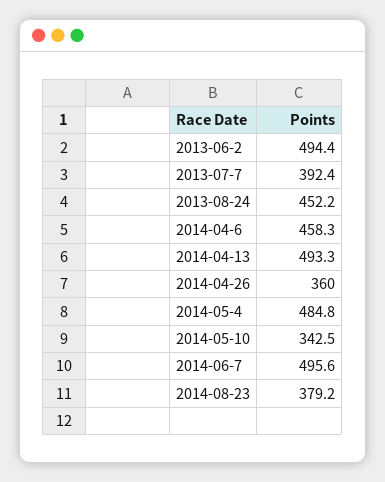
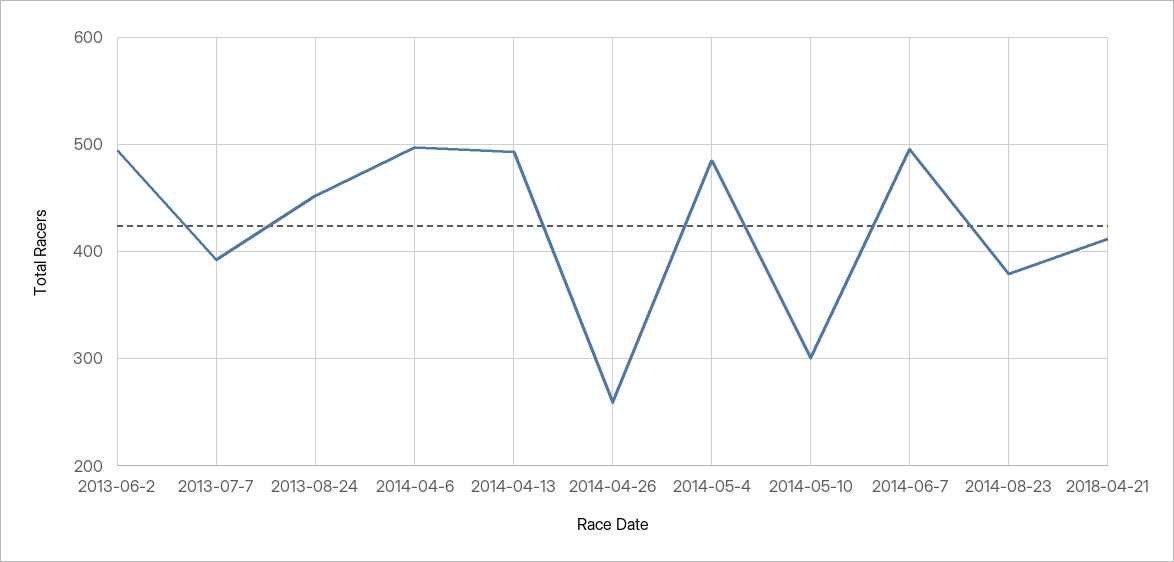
2014-04-6: 458.3 -> 500
2014-04-26: 360 -> 260
2014-05-10: 342.5 -> 300
2018-04-21: none -> 410

